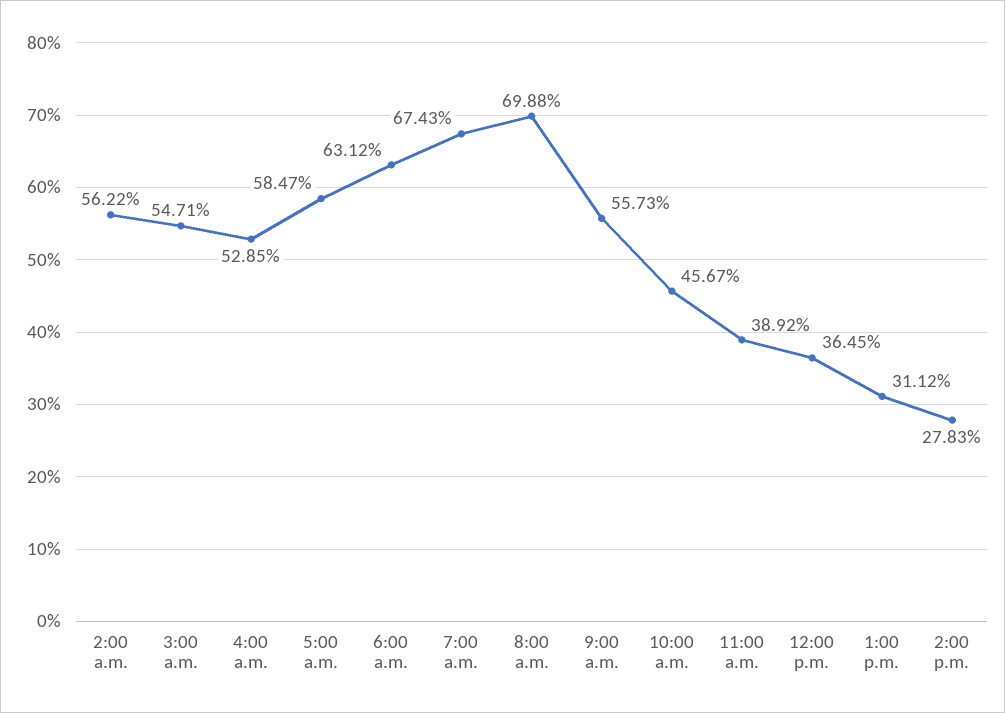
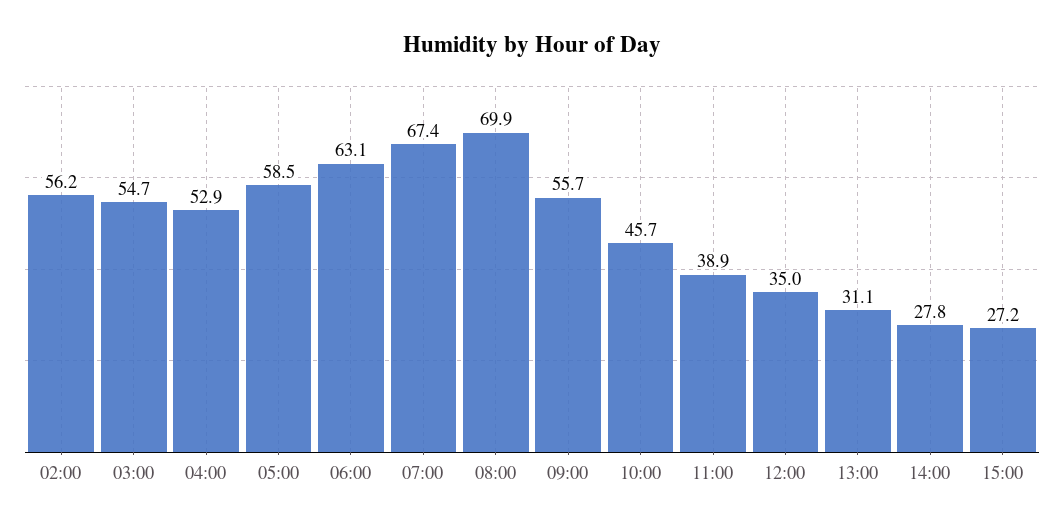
12:00 p.m.: 36.45 -> 35
15:00: none -> 27.2

